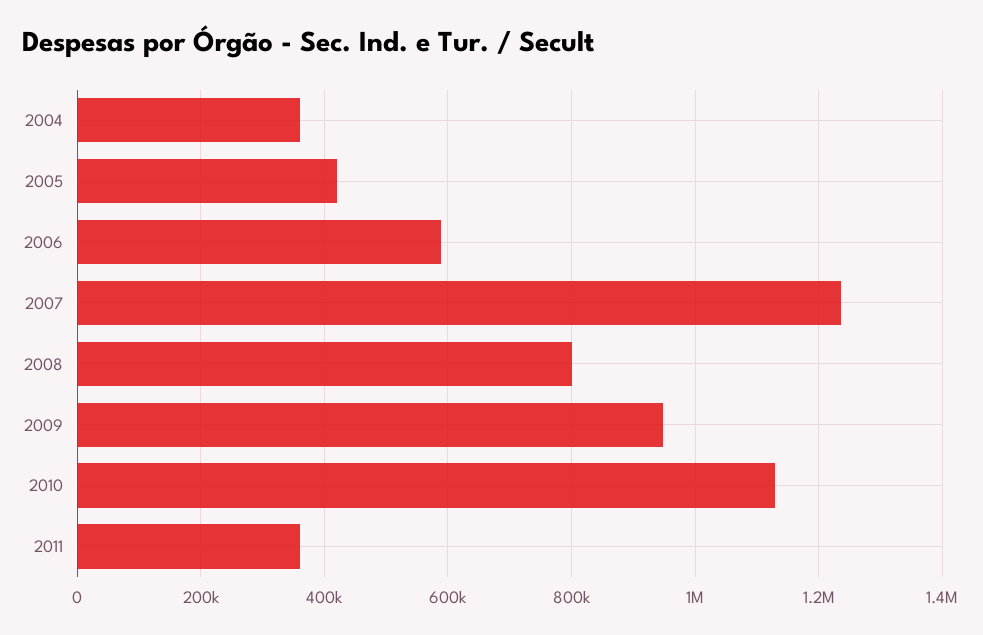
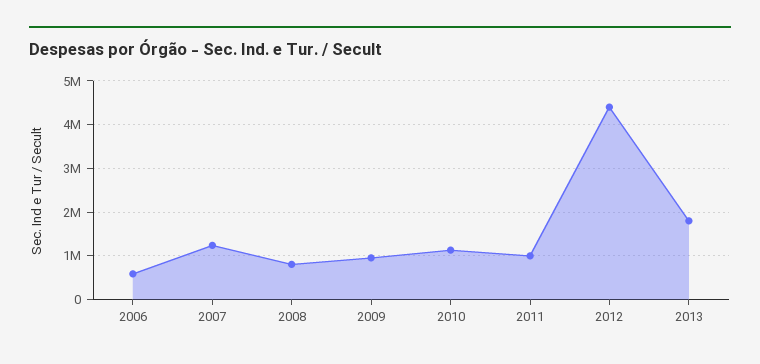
2004: 360000 -> none
2005: 420000 -> none
2011: 360000 -> 1000000
2012: none -> 4400000
2013: none -> 1800000

